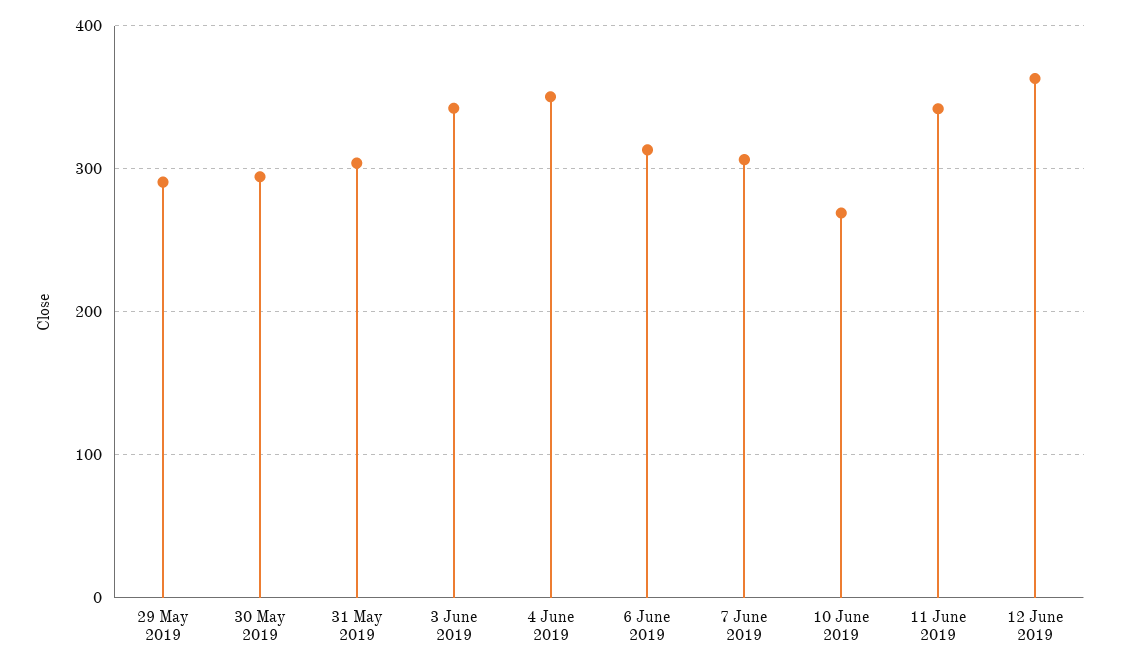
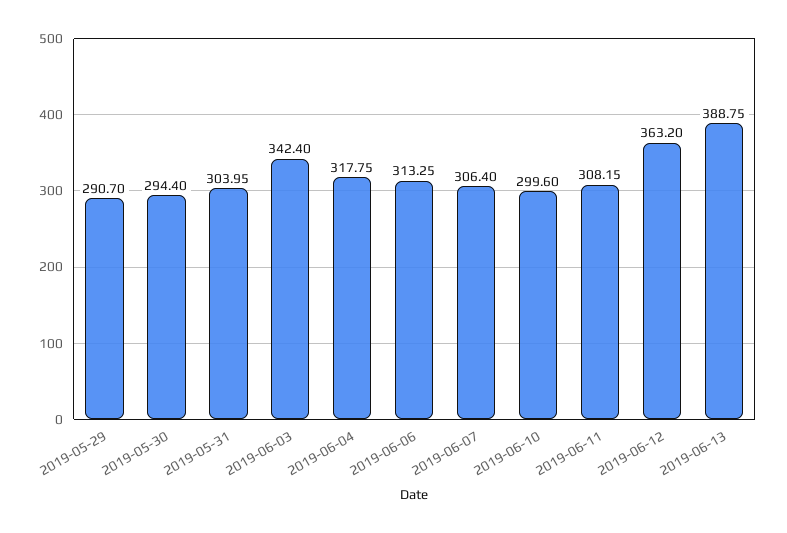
4 June 2019: 350 -> 317.75
10 June 2019: 270 -> 299.6
11 June 2019: 340 -> 308.15
2019-06-13: none -> 388.75

